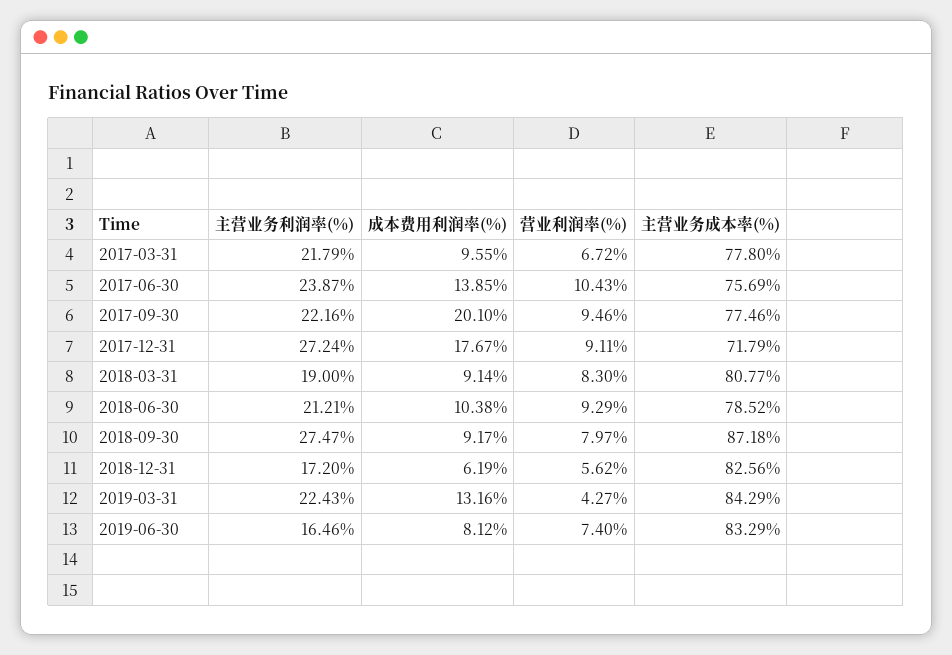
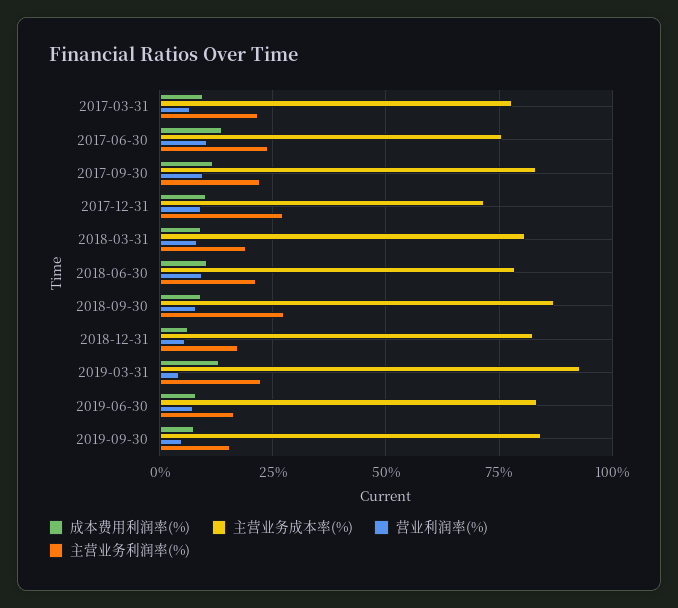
成本费用利润率(%), 2017-09-30: 20.1 -> 12.5
主营业务成本率(%), 2017-09-30: 77.46 -> 82.5
成本费用利润率(%), 2017-12-31: 17.67 -> 10
主营业务成本率(%), 2019-03-31: 84.29 -> 92.5
成本费用利润率(%), 2019-09-30: none -> 7.5
主营业务成本率(%), 2019-09-30: none -> 85
营业利润率(%), 2019-09-30: none -> 5
主营业务利润率(%), 2019-09-30: none -> 15

